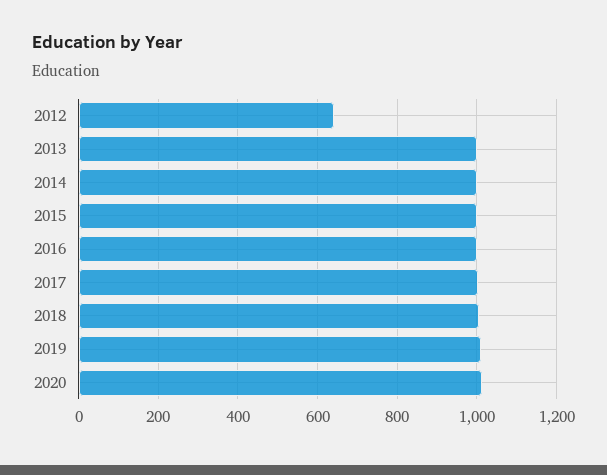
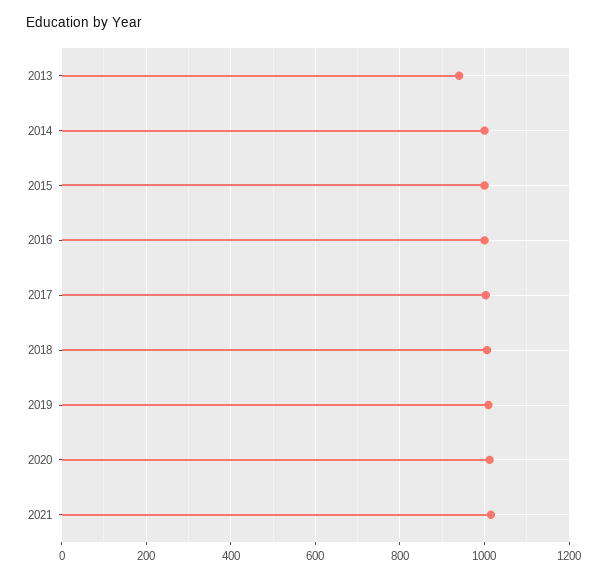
2012: 640 -> none
2013: 1000 -> 940
2021: none -> 1020

